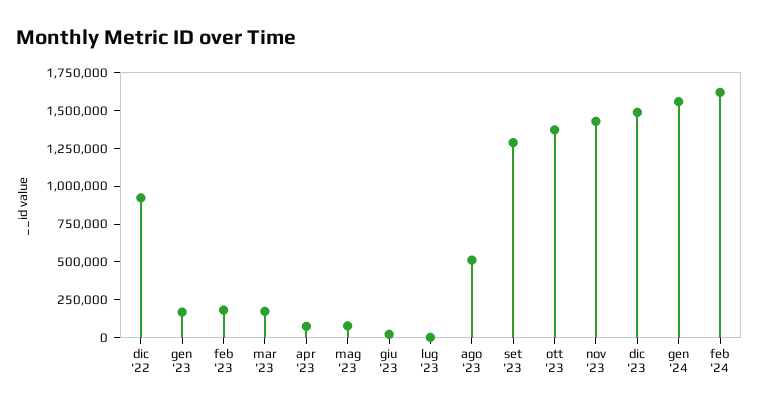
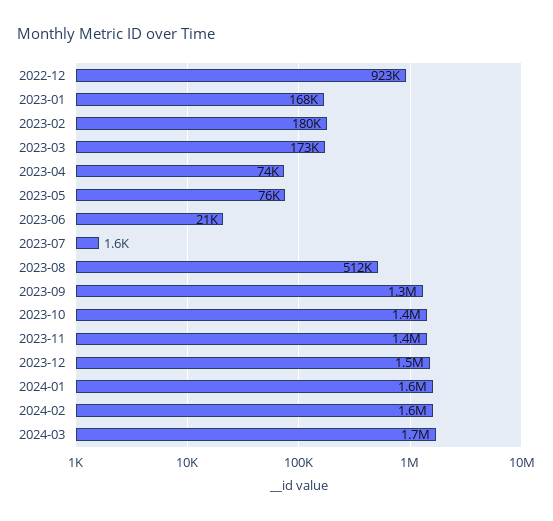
2024-03: none -> 1700000

